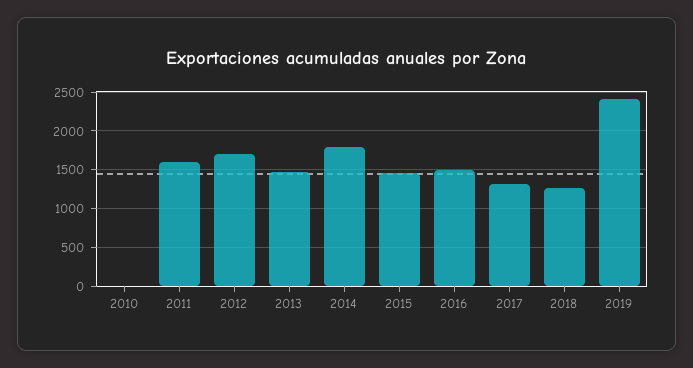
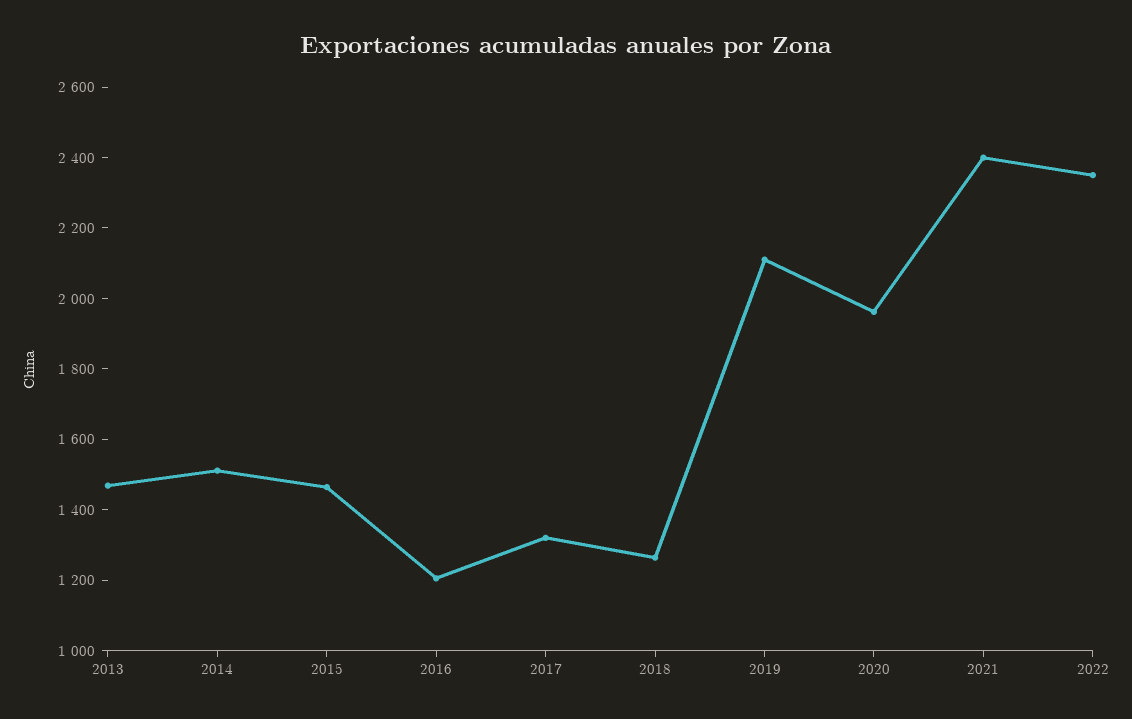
2010: 0 -> none
2011: 1600 -> none
2012: 1700 -> none
2014: 1800 -> 1500
2016: 1500 -> 1200
2019: 2400 -> 2100
2020: none -> 1950
2021: none -> 2400
2022: none -> 2350

